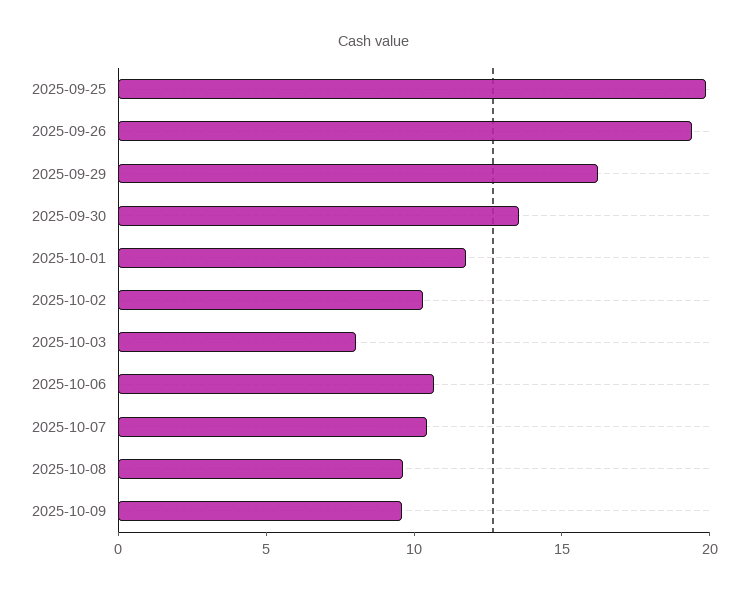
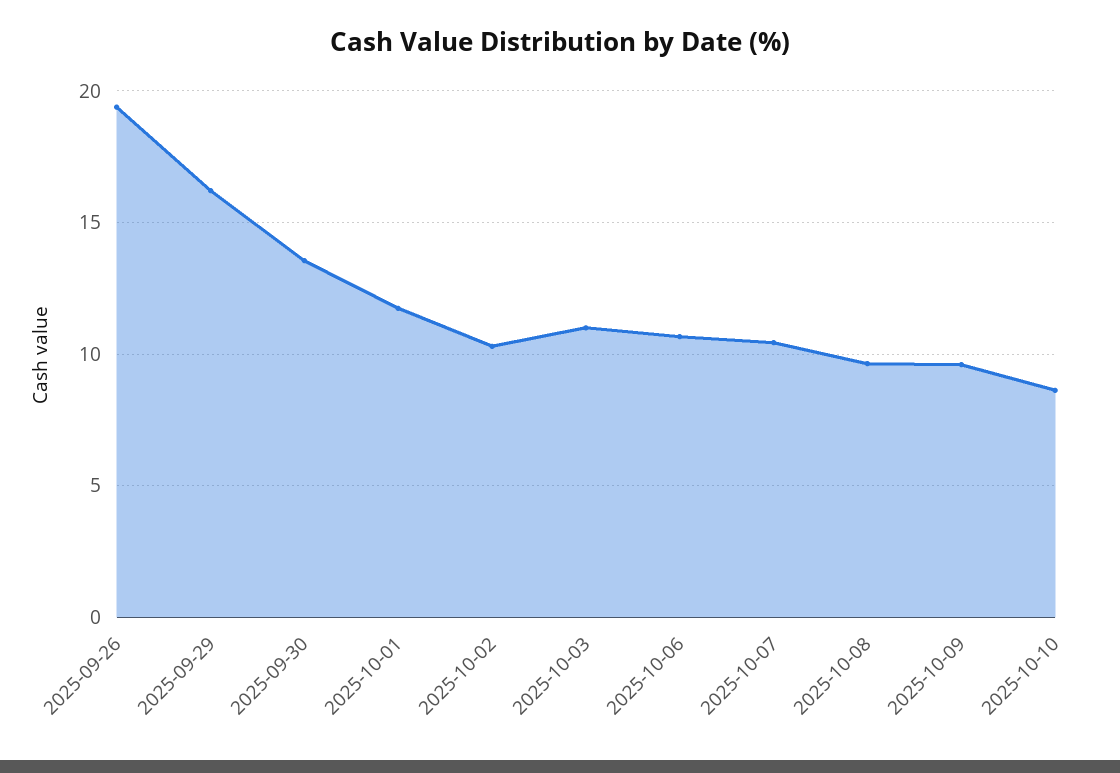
2025-09-25: 20 -> none
2025-10-03: 8 -> 11
2025-10-10: none -> 8.5

